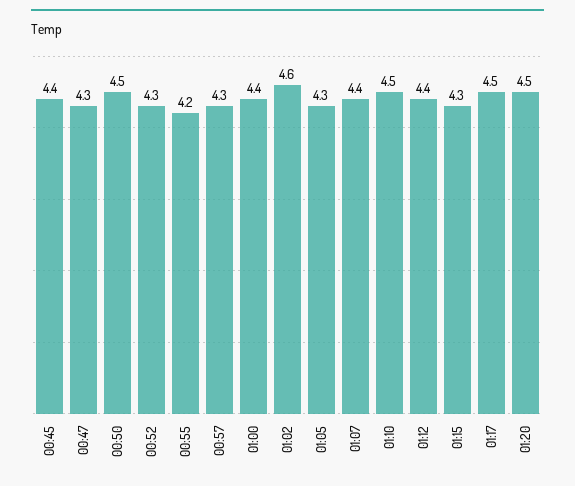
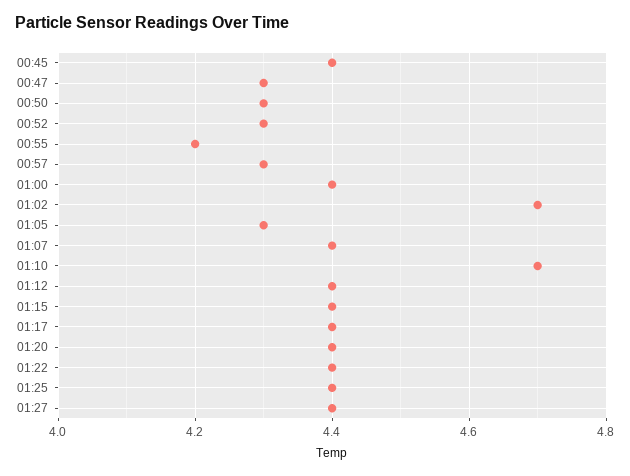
00:50: 4.5 -> 4.3
01:02: 4.6 -> 4.7
01:10: 4.5 -> 4.7
01:15: 4.3 -> 4.4
01:17: 4.5 -> 4.4
01:20: 4.5 -> 4.4
01:22: none -> 4.4
01:25: none -> 4.4
01:27: none -> 4.4

